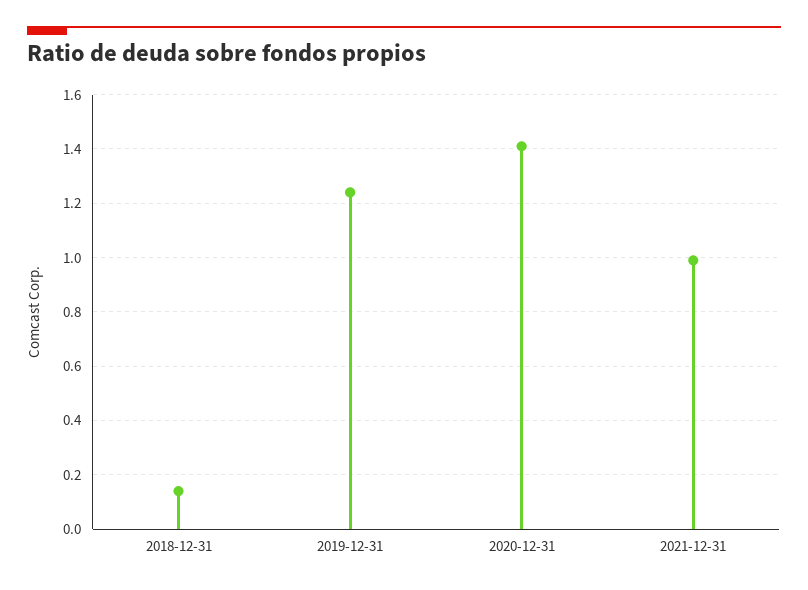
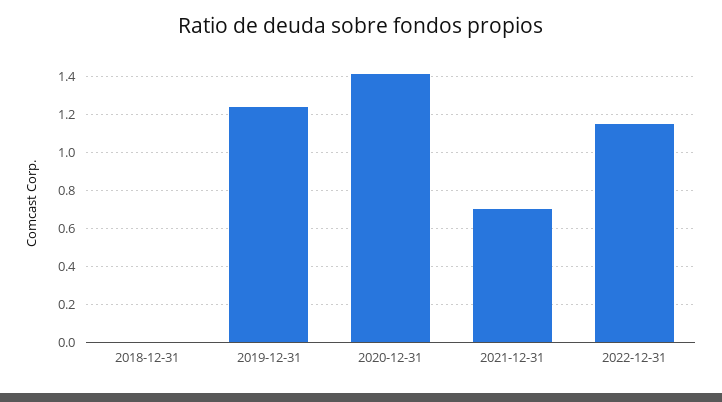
2018-12-31: 0.15 -> 0
2021-12-31: 1 -> 0.7
2022-12-31: none -> 1.15

